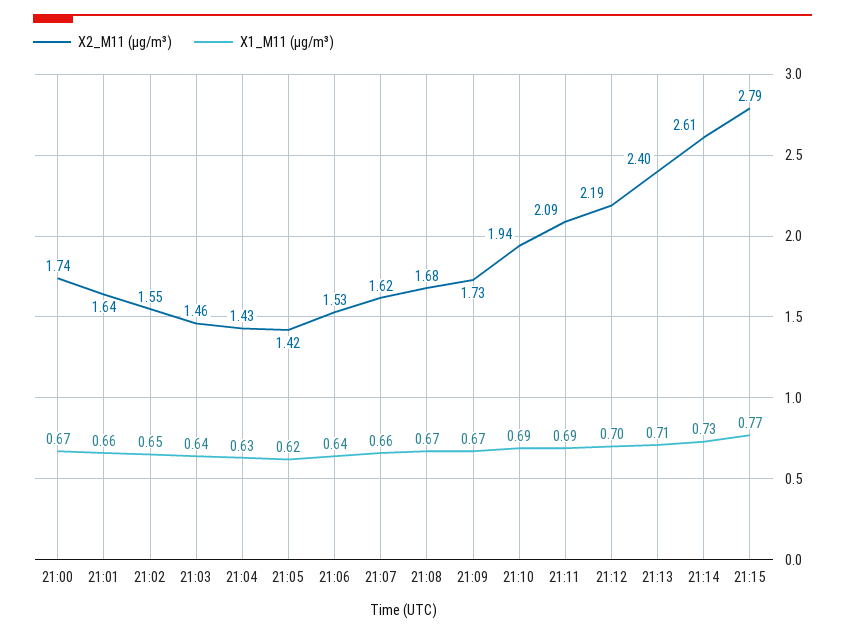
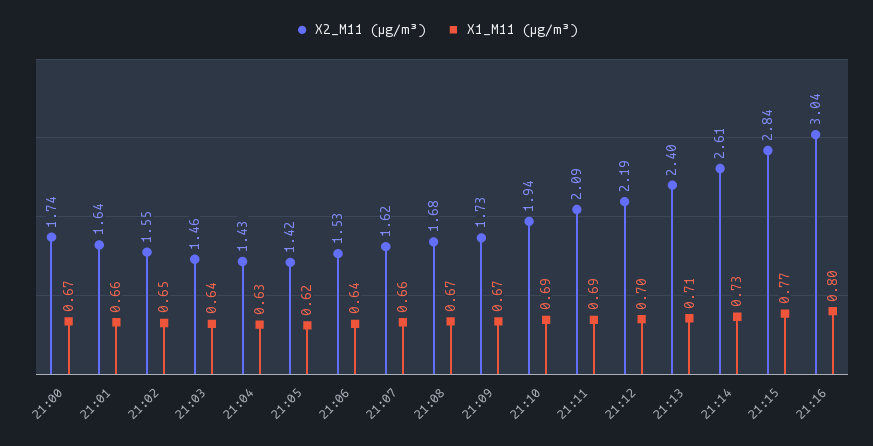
X2_M11 (μg/m³), 21:15: 2.79 -> 2.84
X2_M11 (μg/m³), 21:16: none -> 3.04
X1_M11 (μg/m³), 21:16: none -> 0.8

